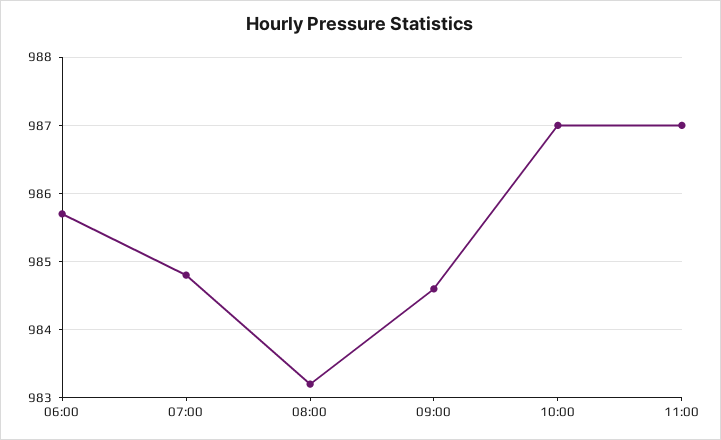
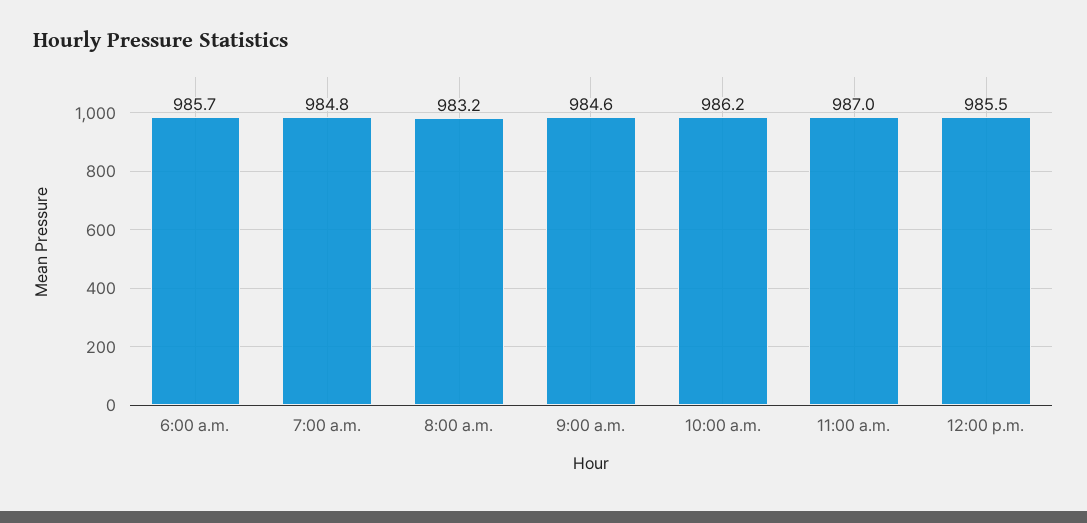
10:00: 987 -> 986.2
12:00 p.m.: none -> 985.5

